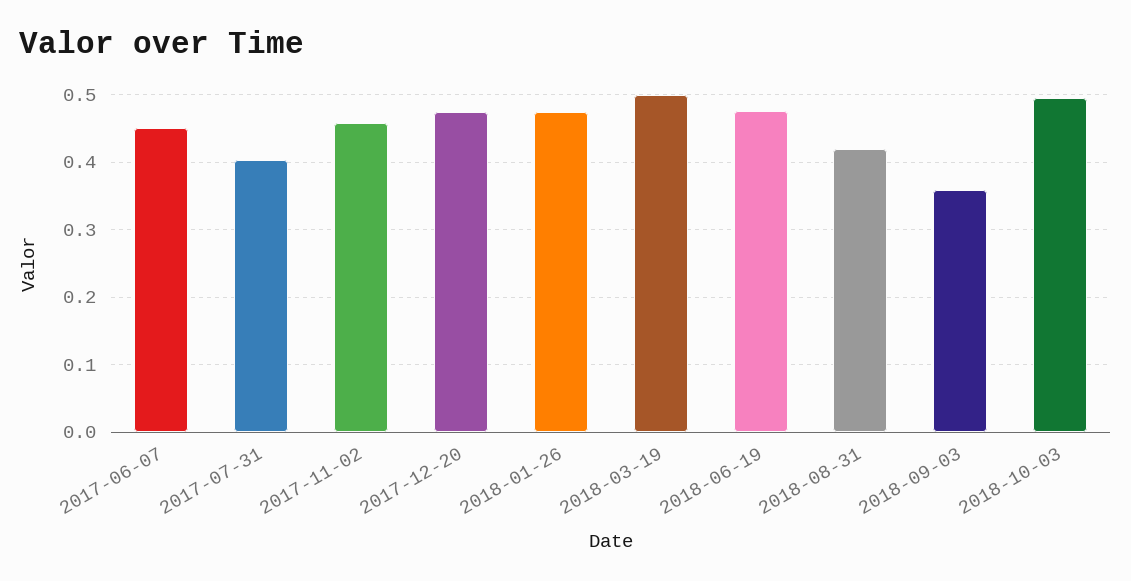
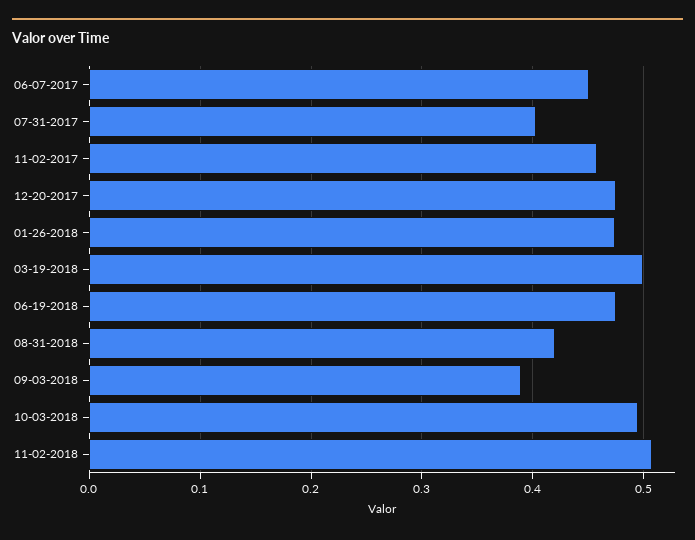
2018-09-03: 0.36 -> 0.39
11-02-2018: none -> 0.51

